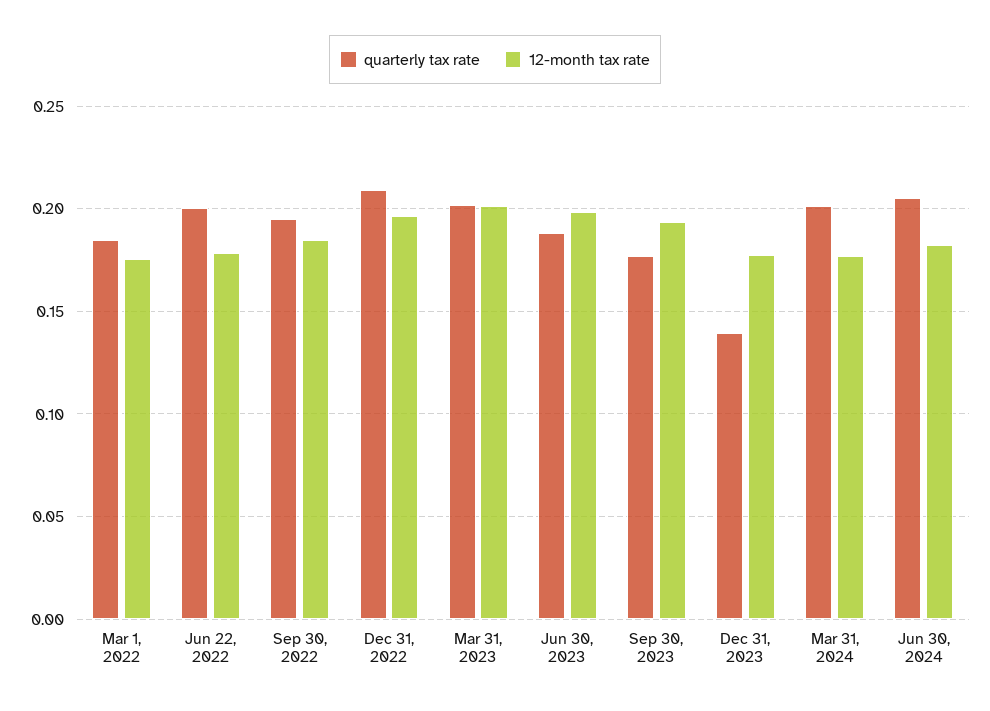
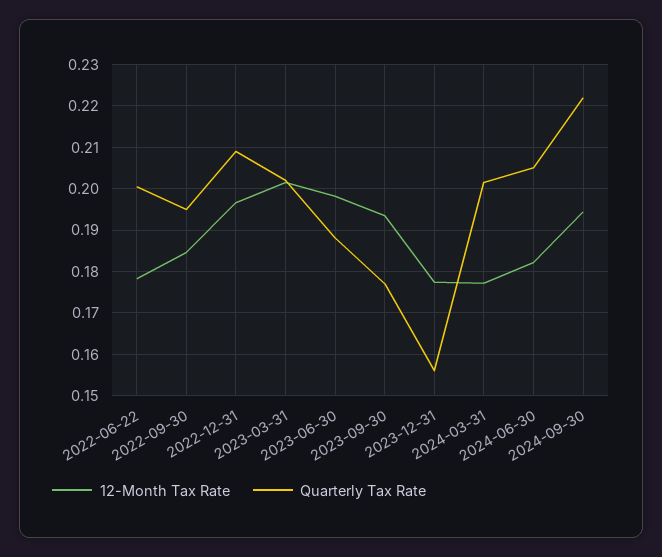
quarterly tax rate, Mar 1, 2022: 0.185 -> none
12-month tax rate, Mar 1, 2022: 0.175 -> none
quarterly tax rate, Dec 31, 2023: 0.14 -> 0.156
12-month tax rate, 2024-09-30: none -> 0.194
quarterly tax rate, 2024-09-30: none -> 0.222

